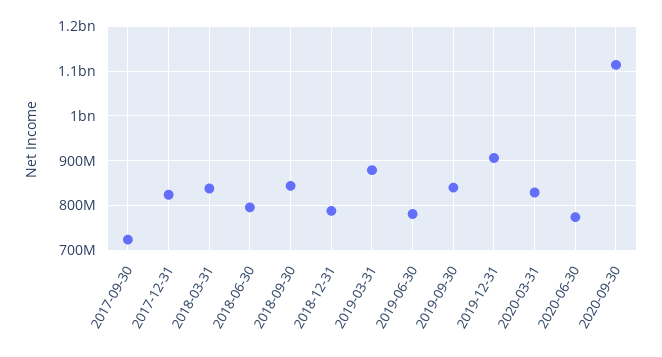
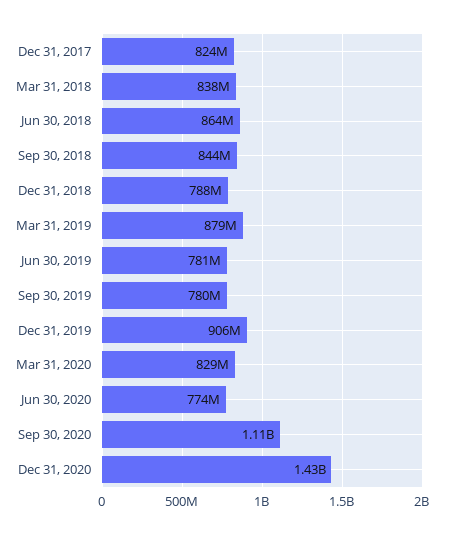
2017-09-30: 720000000 -> none
2018-06-30: 800000000 -> 864000000
2019-09-30: 840000000 -> 780000000
Dec 31, 2020: none -> 1430000000

